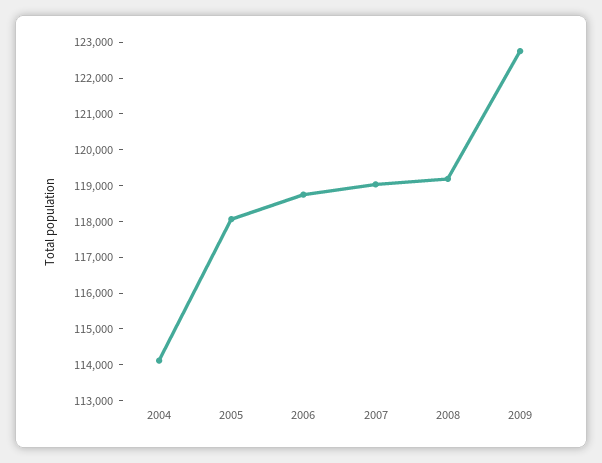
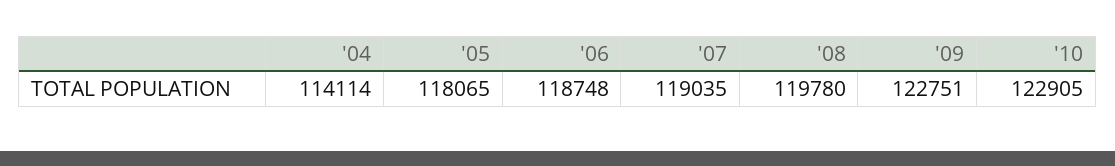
2008: 119250 -> 119780
'10: none -> 122905

